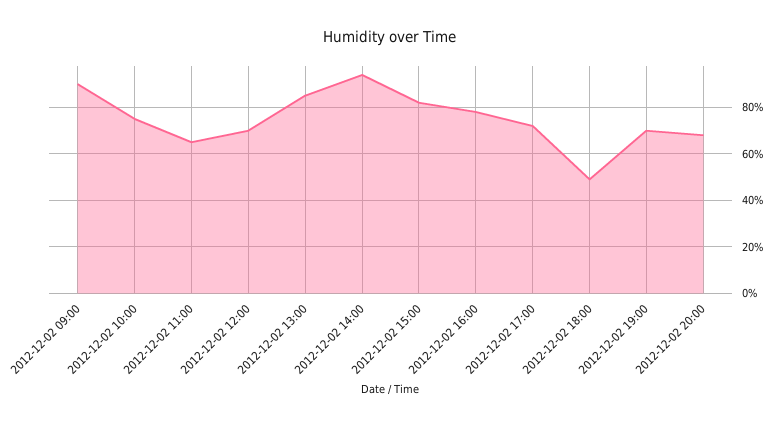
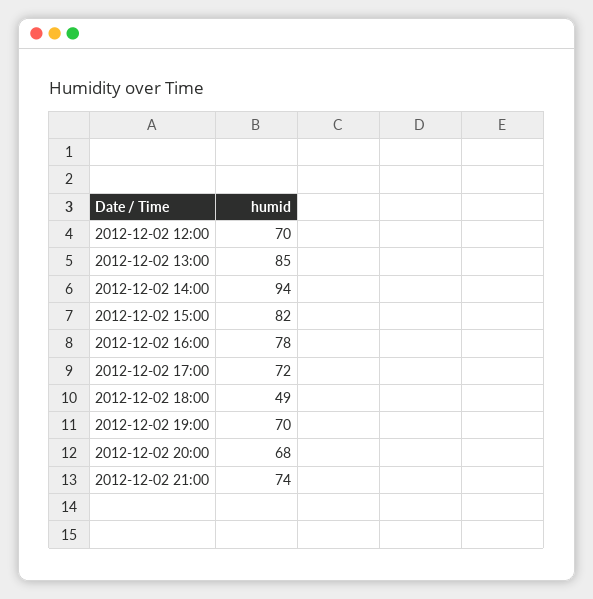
2012-12-02 09:00: 90 -> none
2012-12-02 10:00: 75 -> none
2012-12-02 11:00: 65 -> none
2012-12-02 21:00: none -> 74

